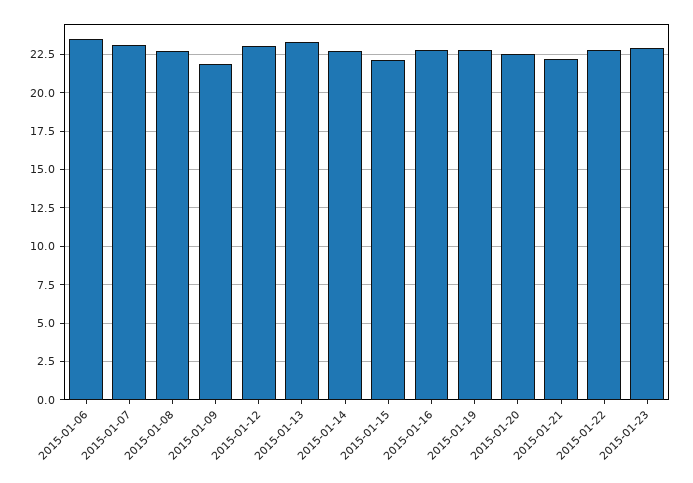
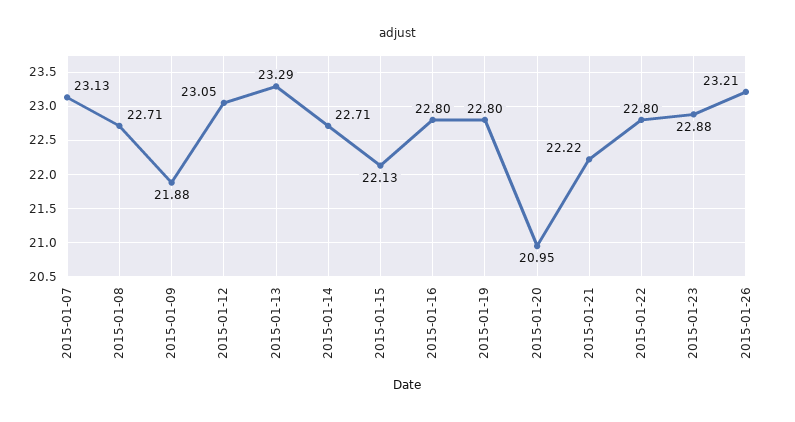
2015-01-06: 23.5 -> none
2015-01-20: 22.5 -> 20.95
2015-01-26: none -> 23.21

